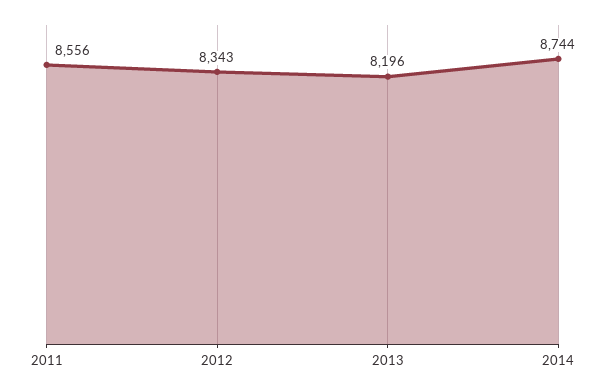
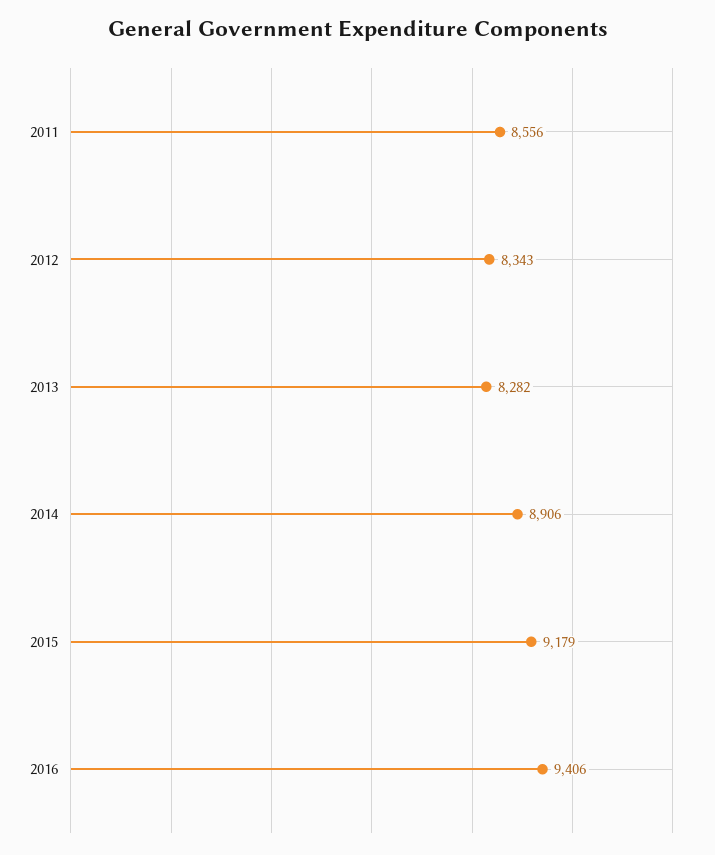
2013: 8196 -> 8282
2014: 8744 -> 8906
2015: none -> 9179
2016: none -> 9406

